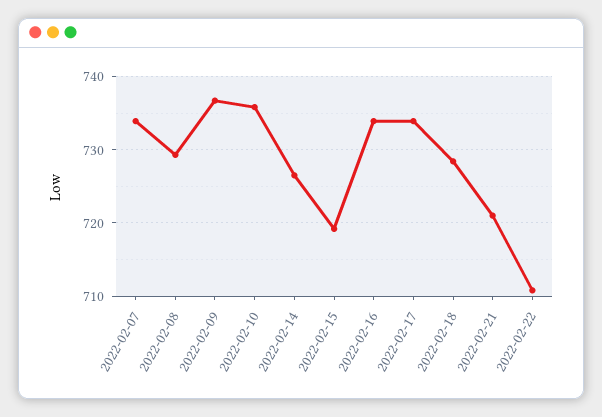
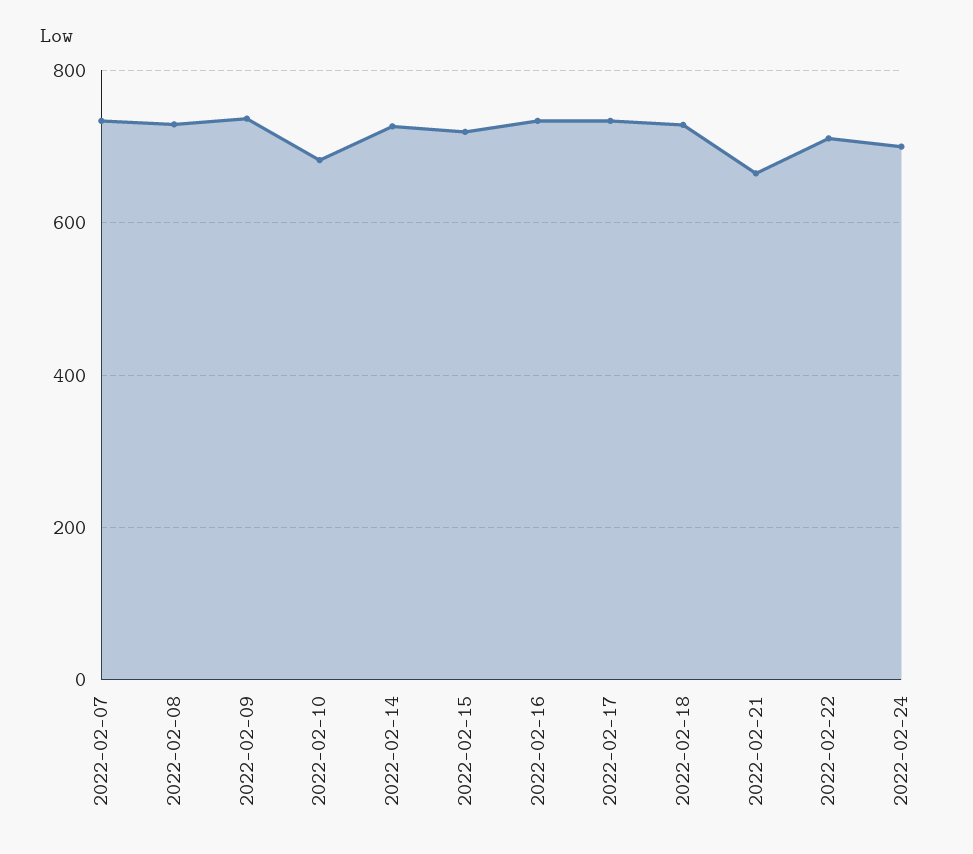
2022-02-10: 736 -> 680
2022-02-21: 721 -> 660
2022-02-24: none -> 700

